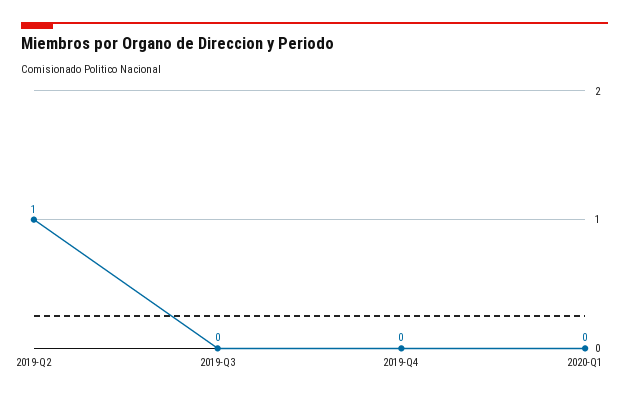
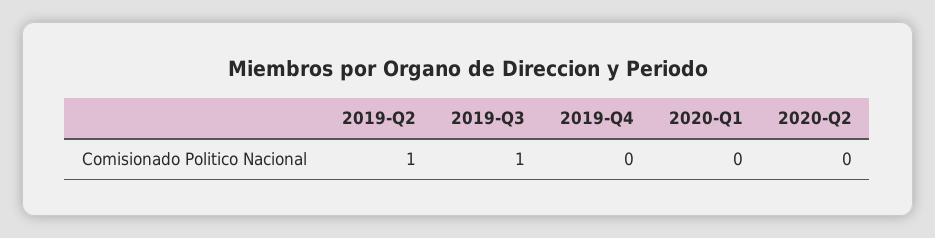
2019-Q3: 0 -> 1
2020-Q2: none -> 0

